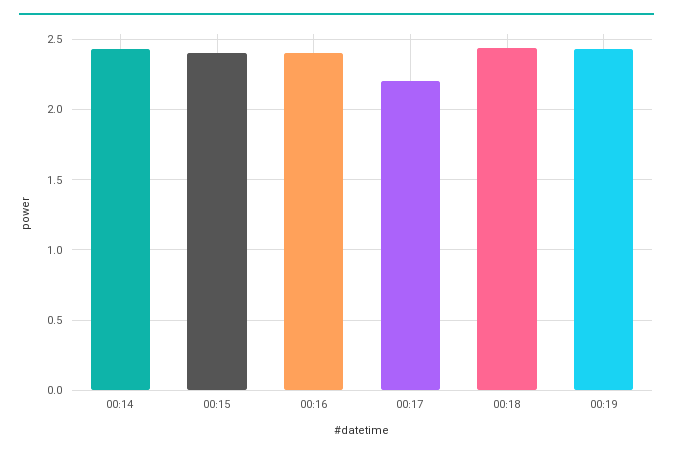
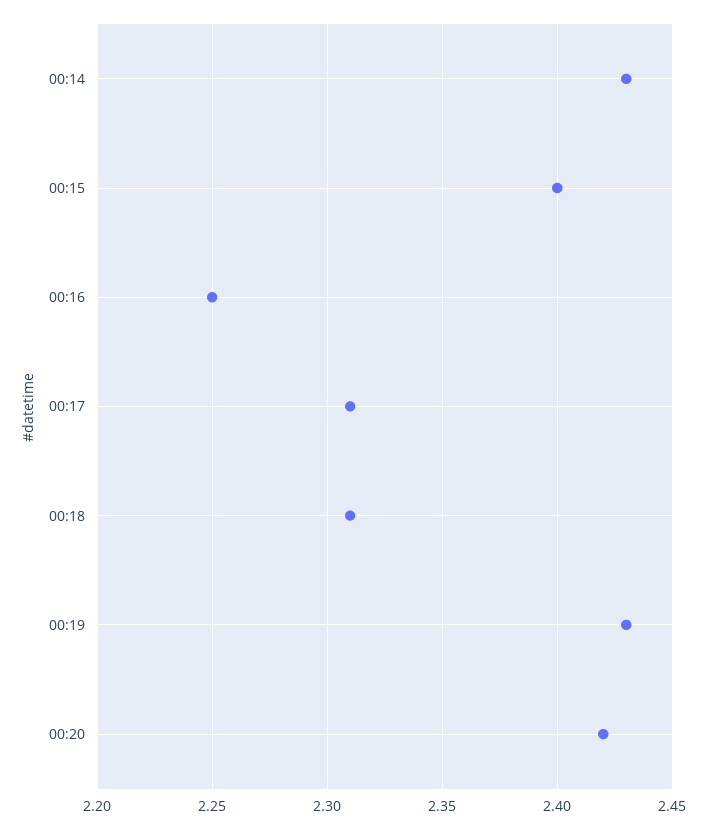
00:16: 2.4 -> 2.25
00:17: 2.2 -> 2.31
00:18: 2.45 -> 2.31
00:20: none -> 2.42

